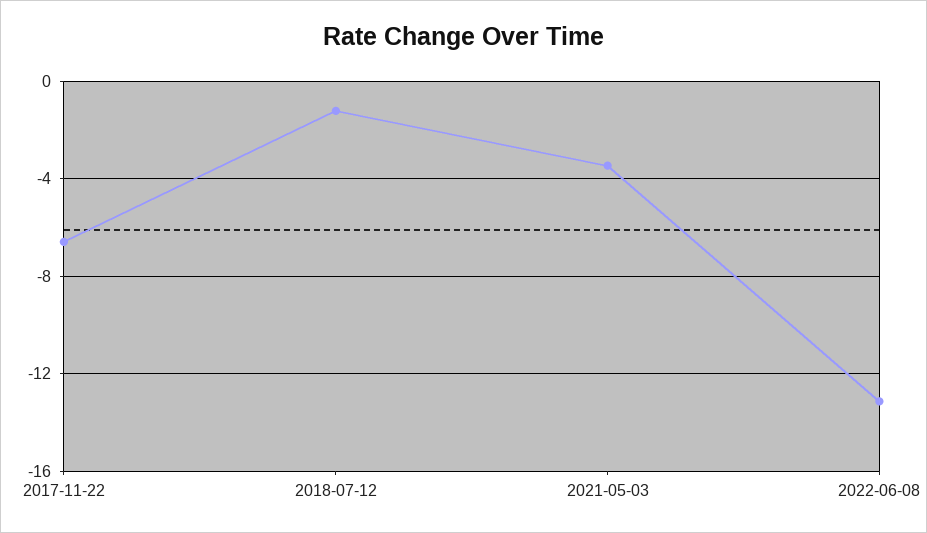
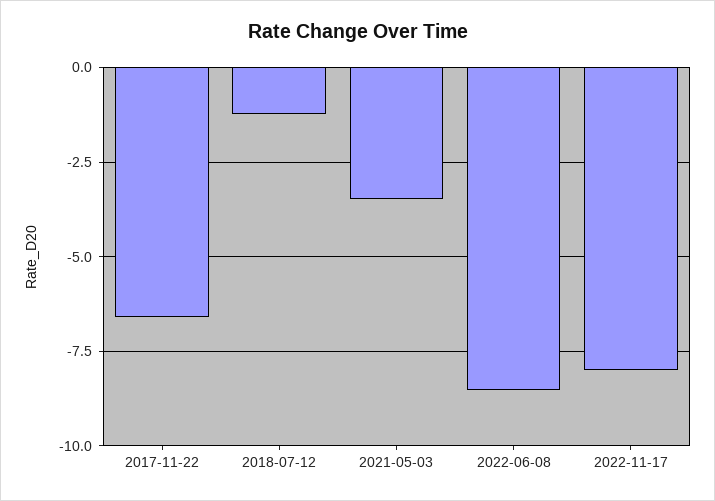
2022-06-08: -13 -> -8.5
2022-11-17: none -> -8

